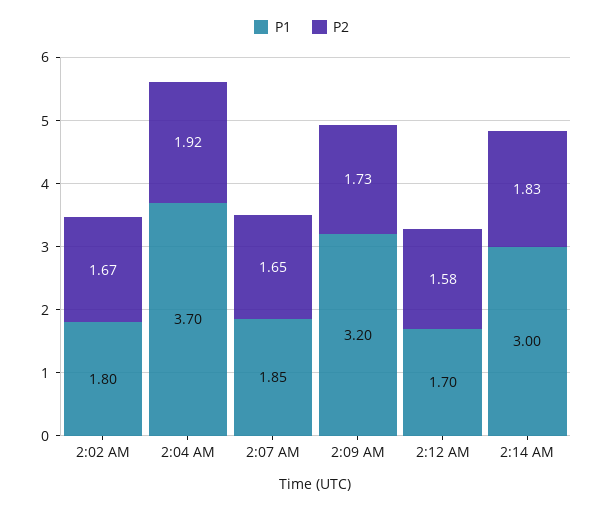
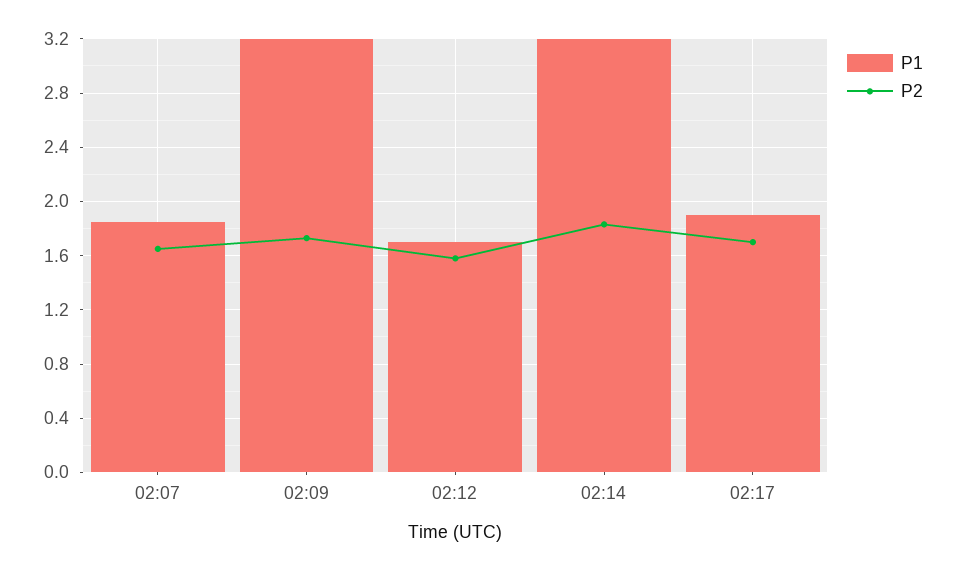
P1, 2:02 AM: 1.8 -> none
P2, 2:02 AM: 1.67 -> none
P1, 2:04 AM: 3.7 -> none
P2, 2:04 AM: 1.92 -> none
P1, 2:14 AM: 3 -> 3.2
P1, 02:17: none -> 1.9
P2, 02:17: none -> 1.7

